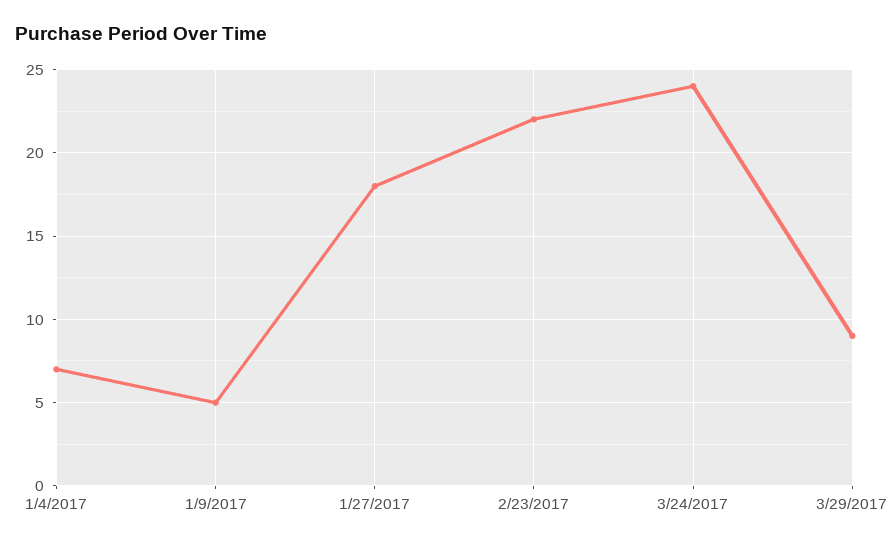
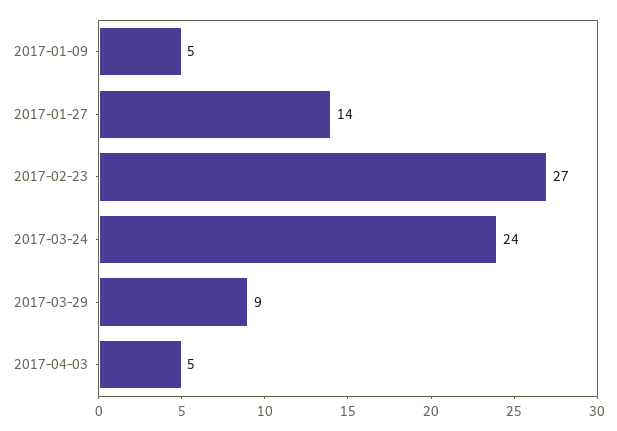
1/4/2017: 7 -> none
1/27/2017: 18 -> 14
2/23/2017: 22 -> 27
2017-04-03: none -> 5

